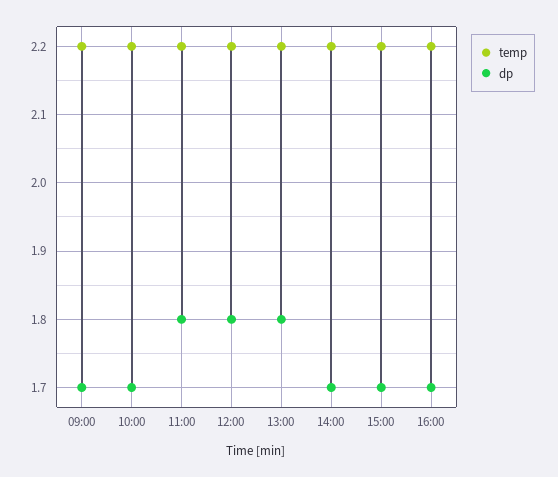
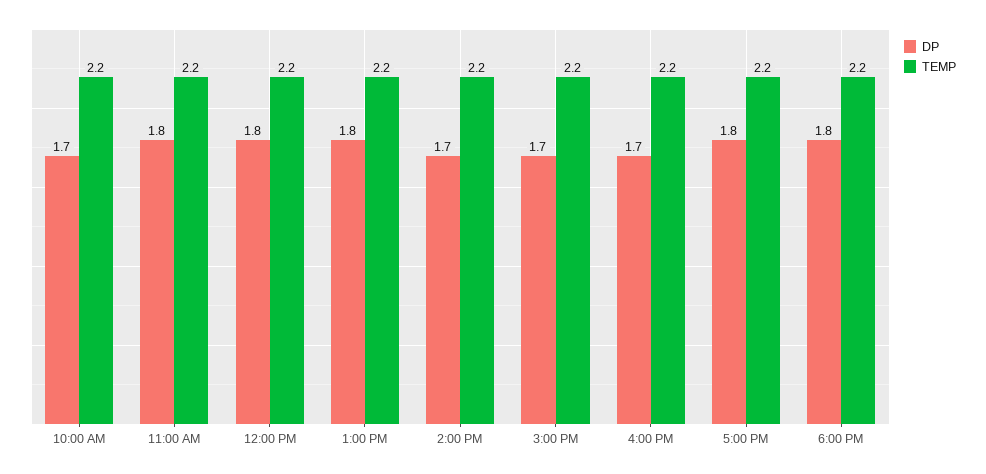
temp, 09:00: 2.2 -> none
dp, 09:00: 1.7 -> none
dp, 5:00 PM: none -> 1.8
temp, 5:00 PM: none -> 2.2
dp, 6:00 PM: none -> 1.8
temp, 6:00 PM: none -> 2.2

